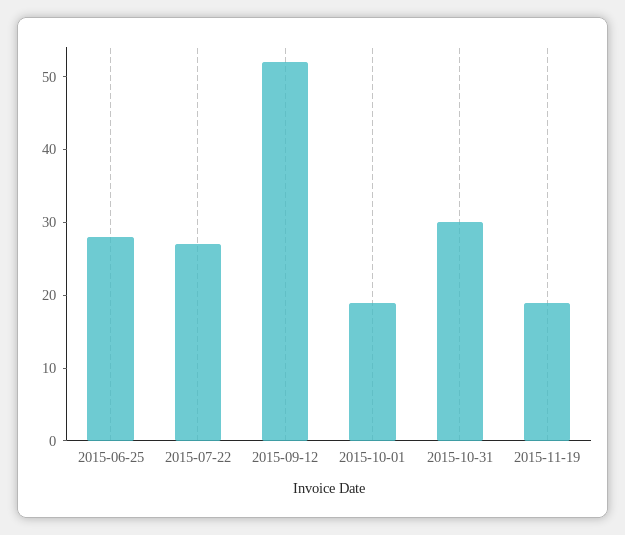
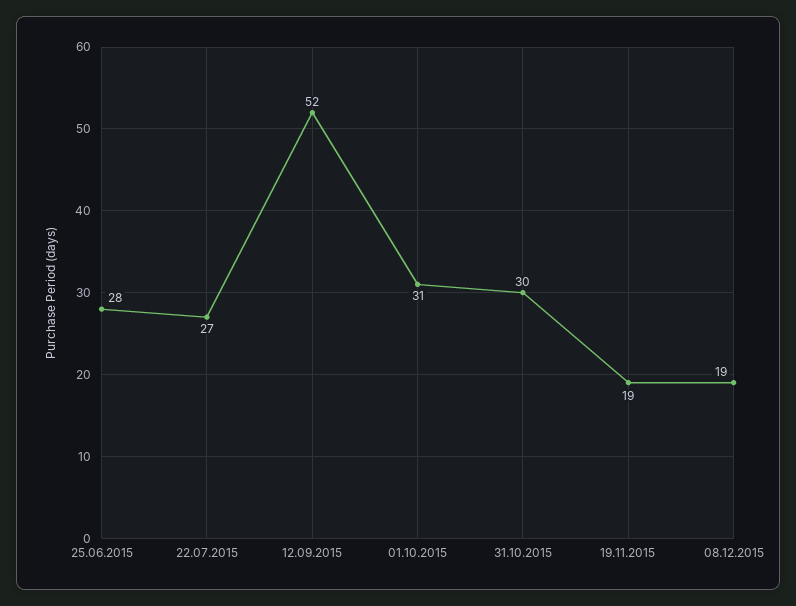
2015-10-01: 20 -> 31
08.12.2015: none -> 19

